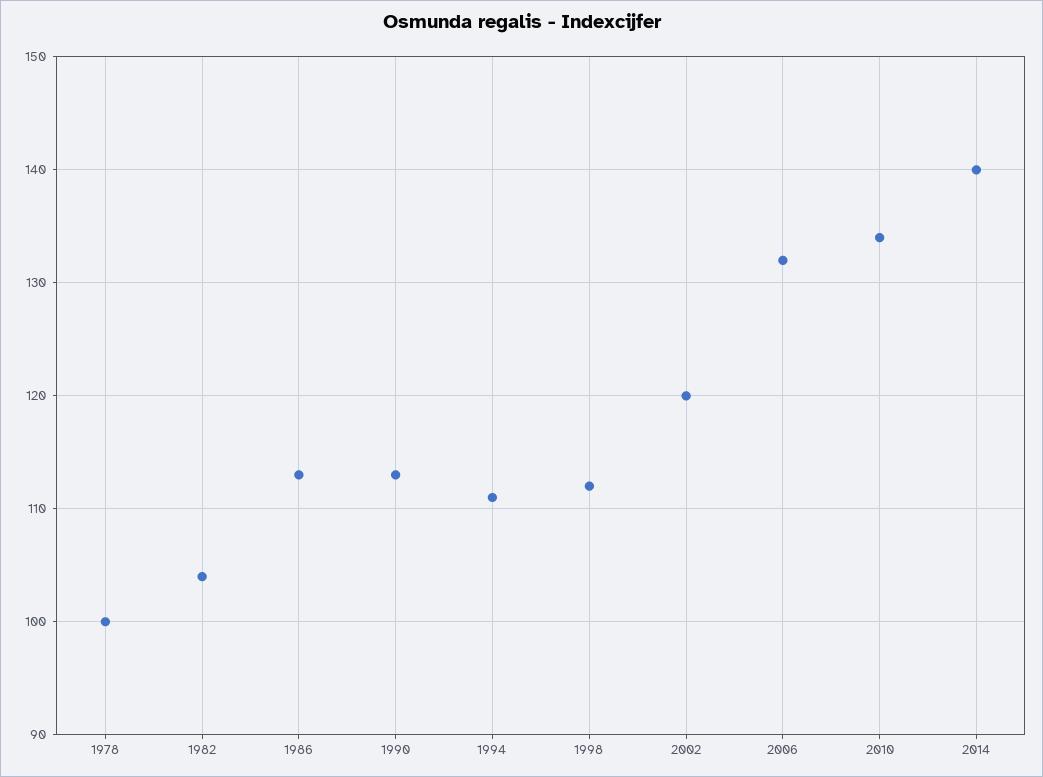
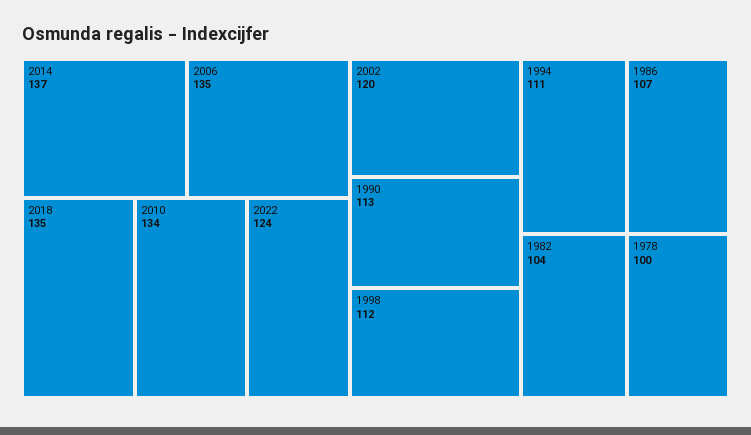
1986: 113 -> 107
2006: 132 -> 135
2014: 140 -> 137
2018: none -> 135
2022: none -> 124

